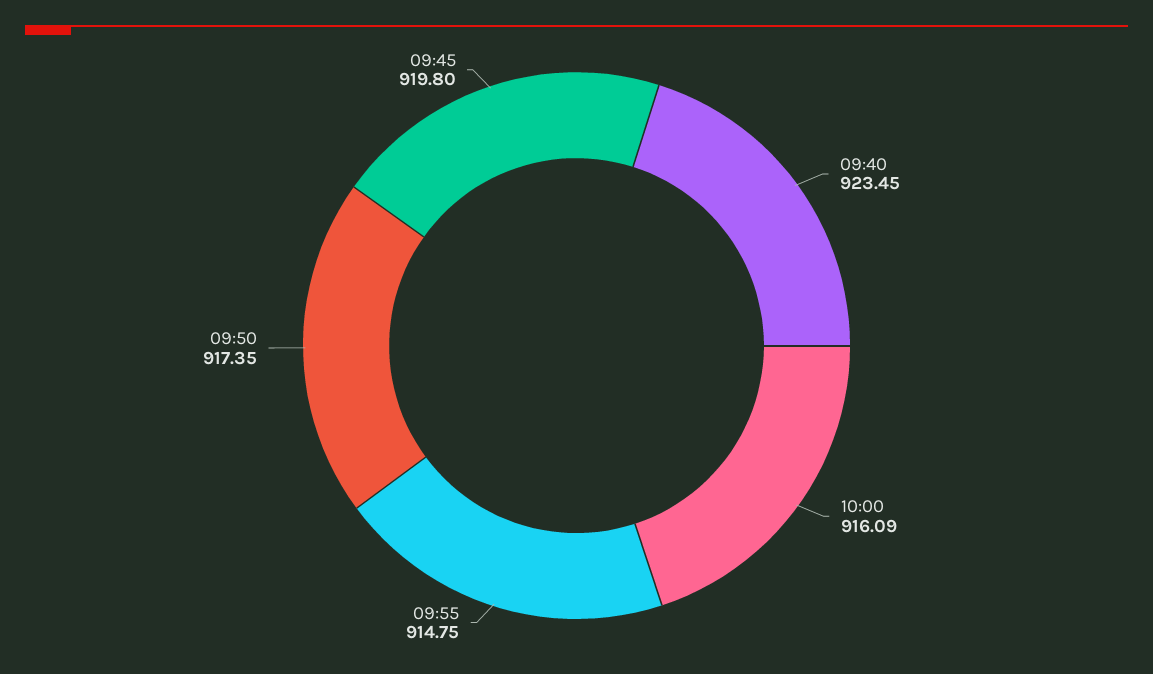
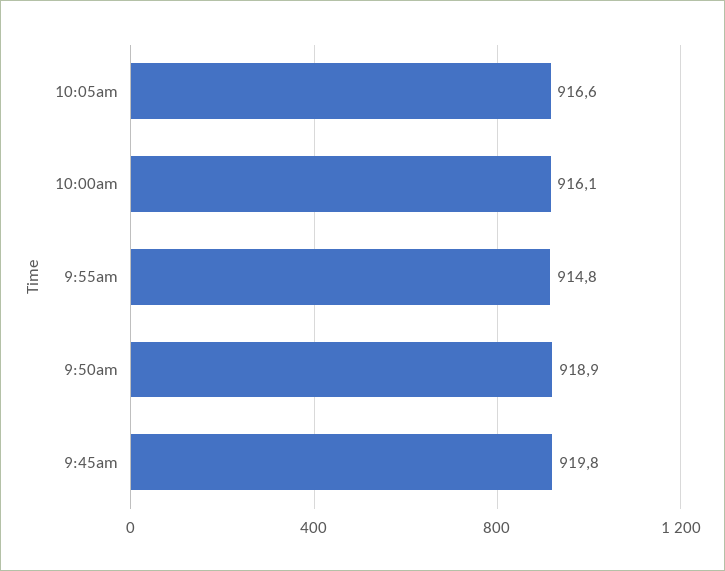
09:40: 923.45 -> none
09:50: 917.35 -> 918.9
10:05am: none -> 916.6

